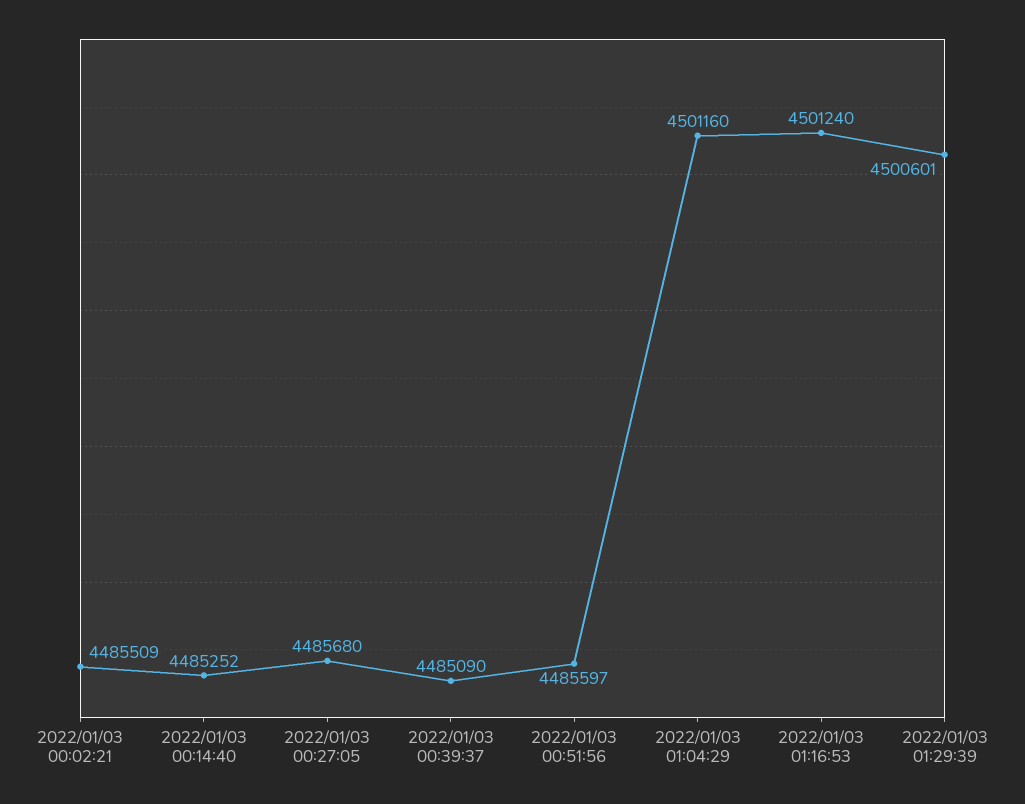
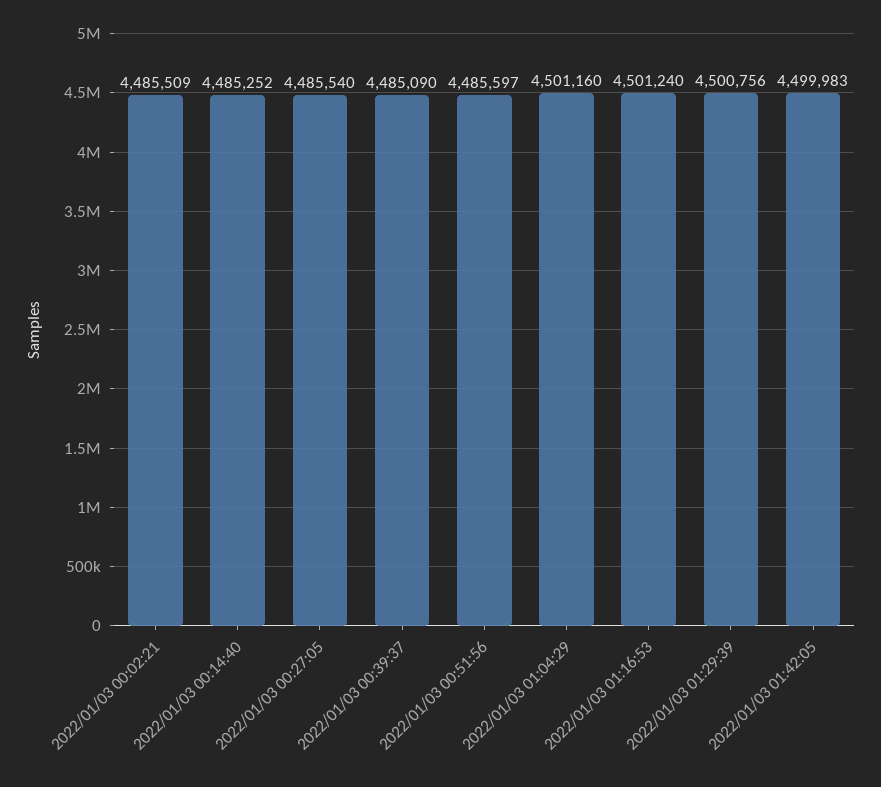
2022/01/03 00:27:05: 4485680 -> 4485540
2022/01/03 01:29:39: 4500601 -> 4500756
2022/01/03 01:42:05: none -> 4499983

